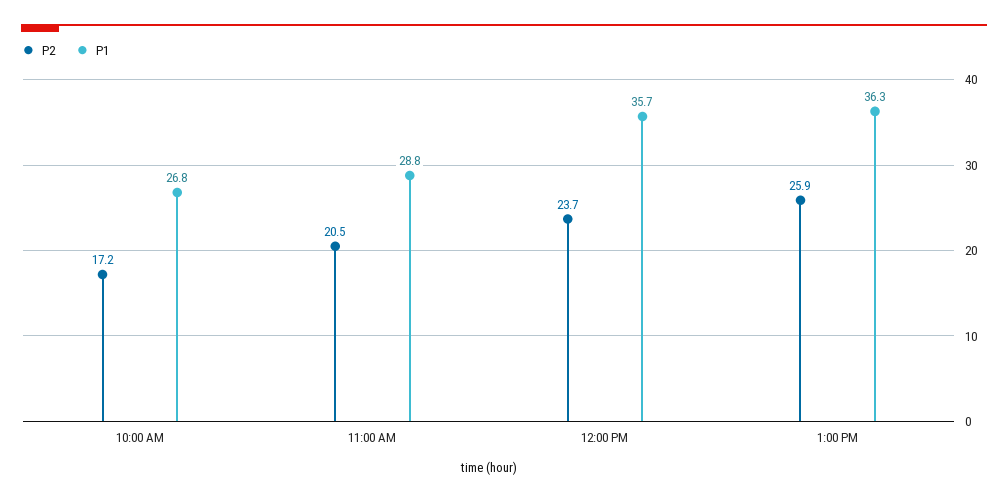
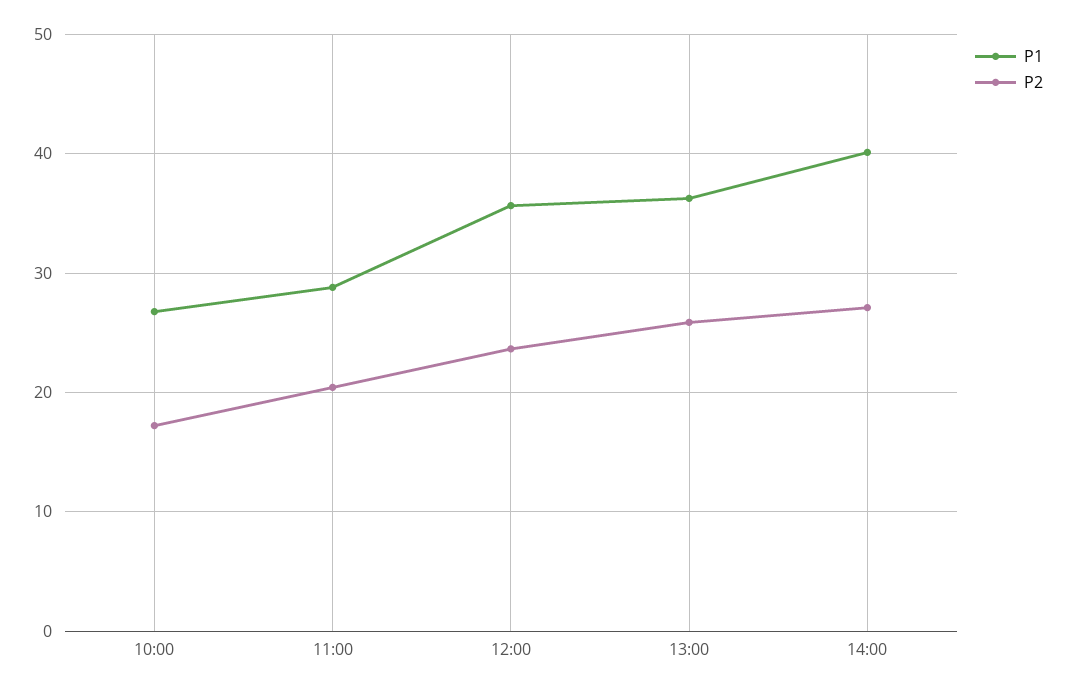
P1, 14:00: none -> 40
P2, 14:00: none -> 27

